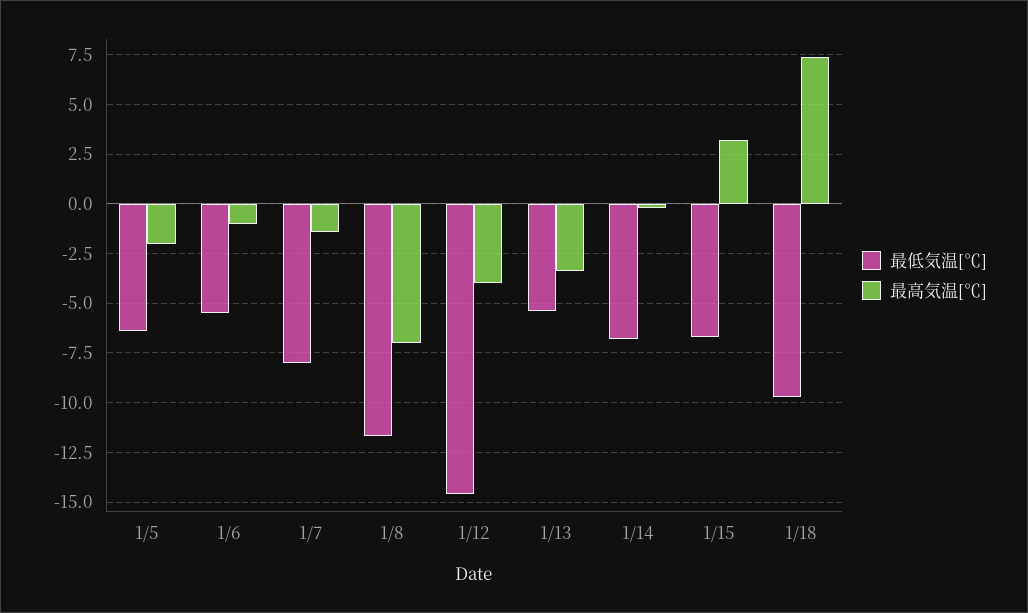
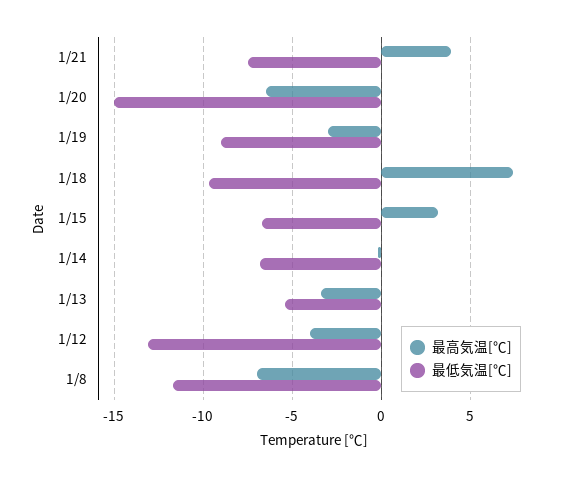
最低気温[℃], 1/5: -6.5 -> none
最高気温[℃], 1/5: -2 -> none
最低気温[℃], 1/6: -5.5 -> none
最高気温[℃], 1/6: -1 -> none
最低気温[℃], 1/7: -8 -> none
最高気温[℃], 1/7: -1.5 -> none
最低気温[℃], 1/12: -14.5 -> -13
最高気温[℃], 1/21: none -> 4
最低気温[℃], 1/21: none -> -7.5
最高気温[℃], 1/20: none -> -6.5
最低気温[℃], 1/20: none -> -15
最高気温[℃], 1/19: none -> -3
最低気温[℃], 1/19: none -> -9

